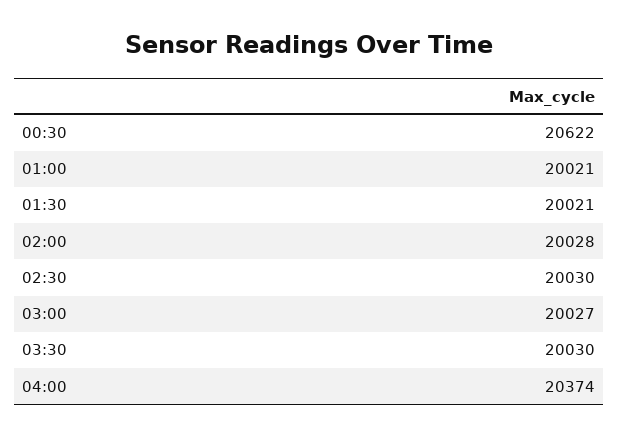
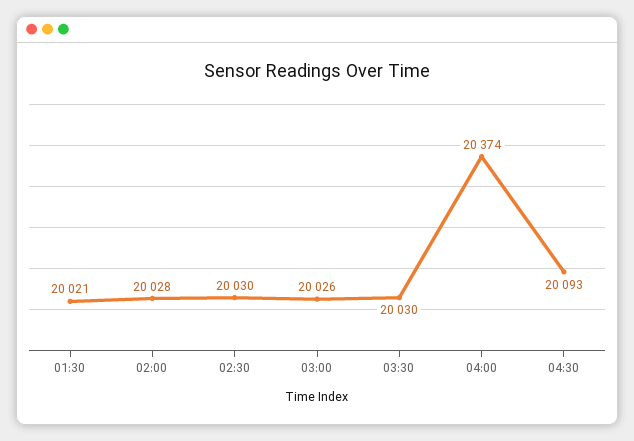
00:30: 20622 -> none
01:00: 20021 -> none
03:00: 20027 -> 20026
04:30: none -> 20093

